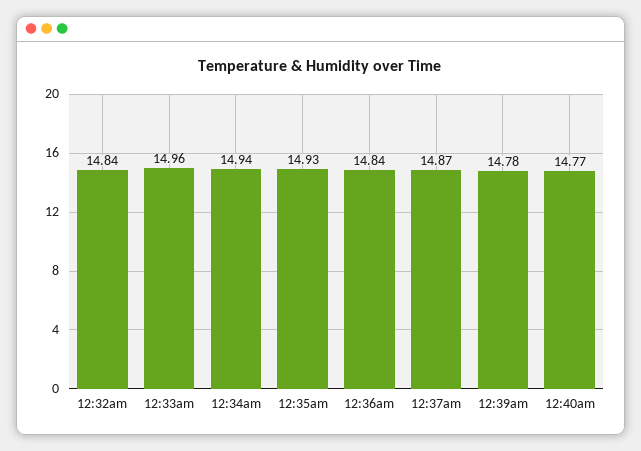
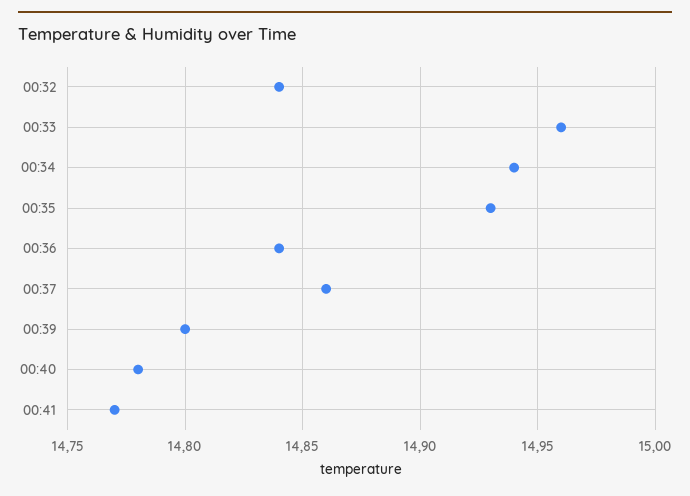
12:37am: 14.87 -> 14.86
12:39am: 14.78 -> 14.8
12:40am: 14.77 -> 14.78
00:41: none -> 14.77

